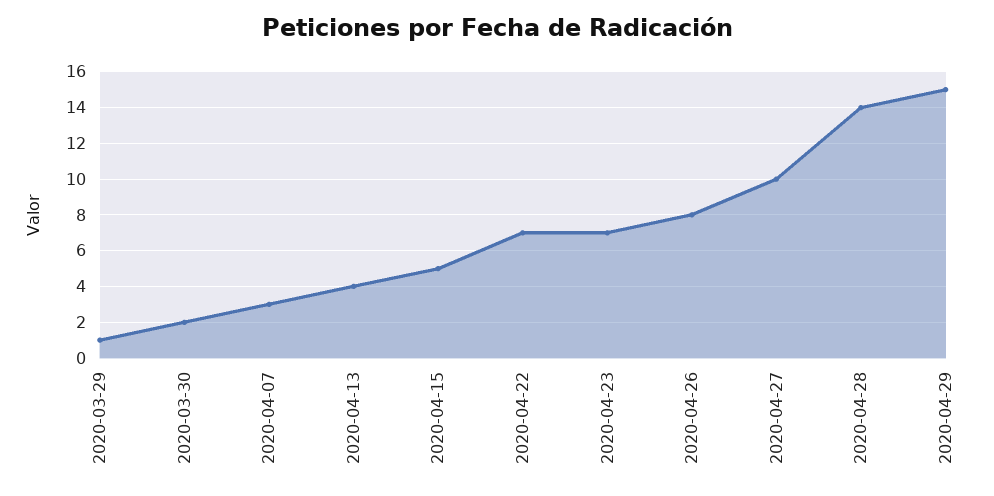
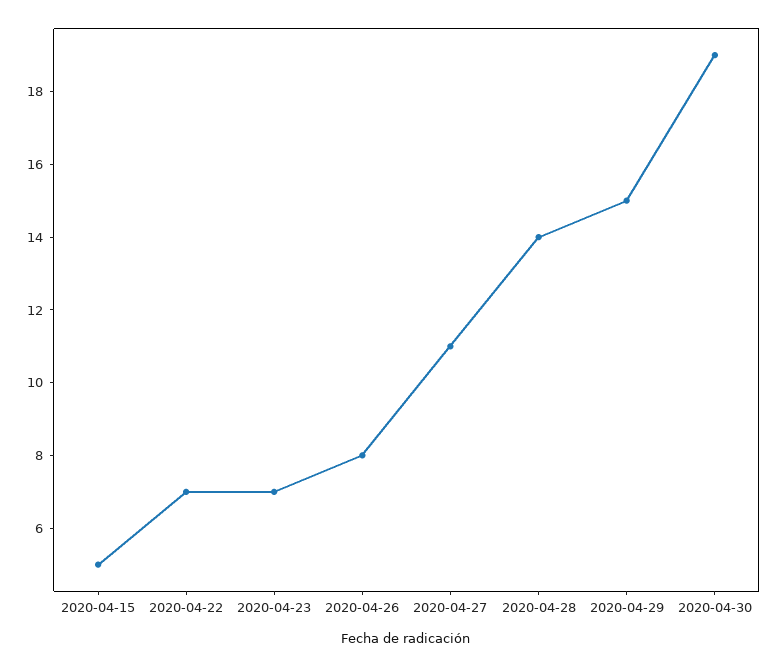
2020-03-29: 1 -> none
2020-03-30: 2 -> none
2020-04-07: 3 -> none
2020-04-13: 4 -> none
2020-04-27: 10 -> 11
2020-04-30: none -> 19

